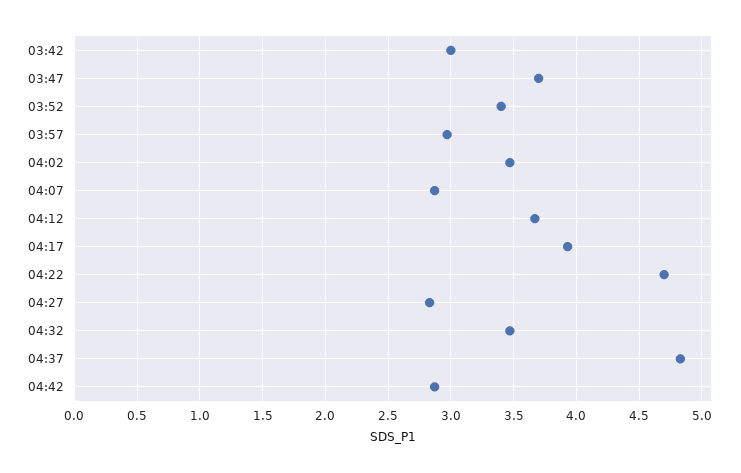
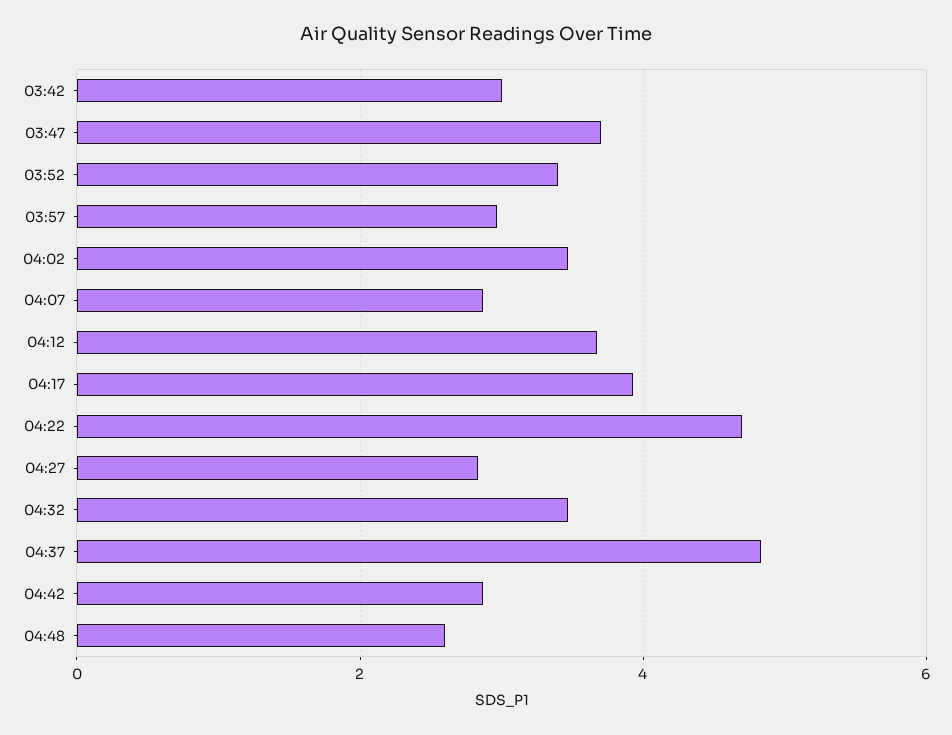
04:48: none -> 2.6

